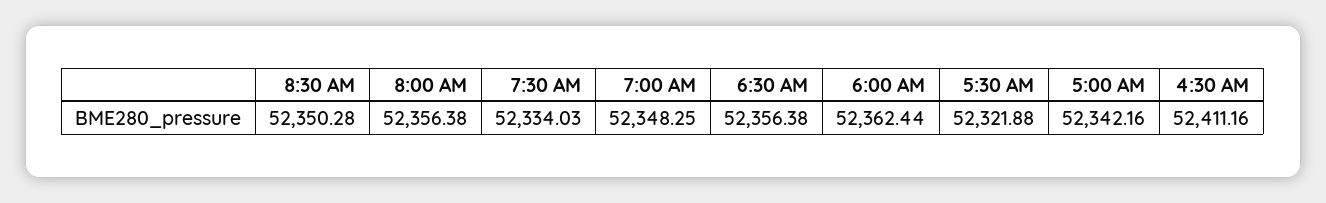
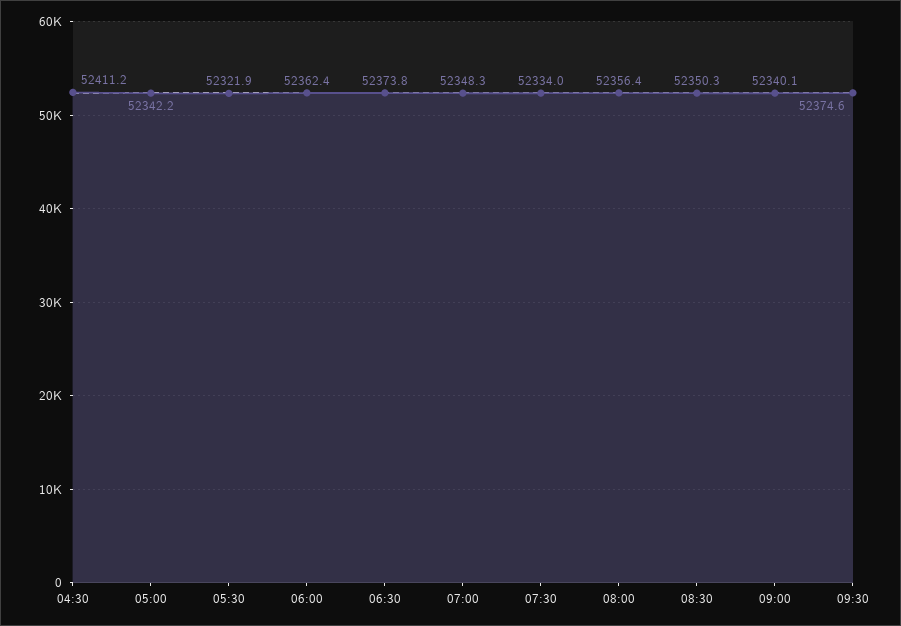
6:30 AM: 52356.38 -> 52373.8
09:00: none -> 52340.1
09:30: none -> 52374.6

